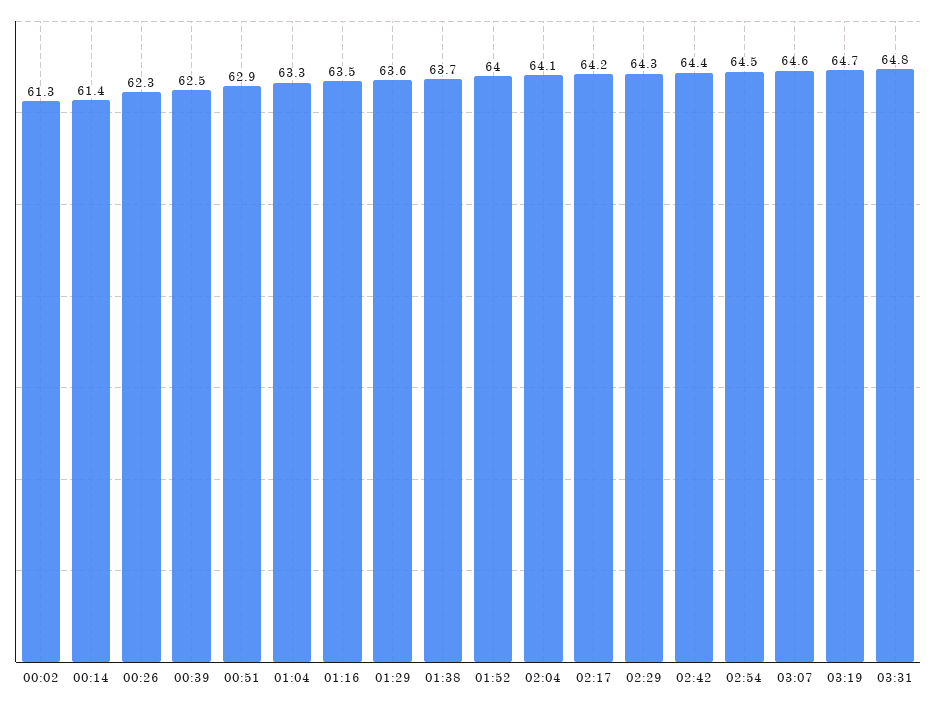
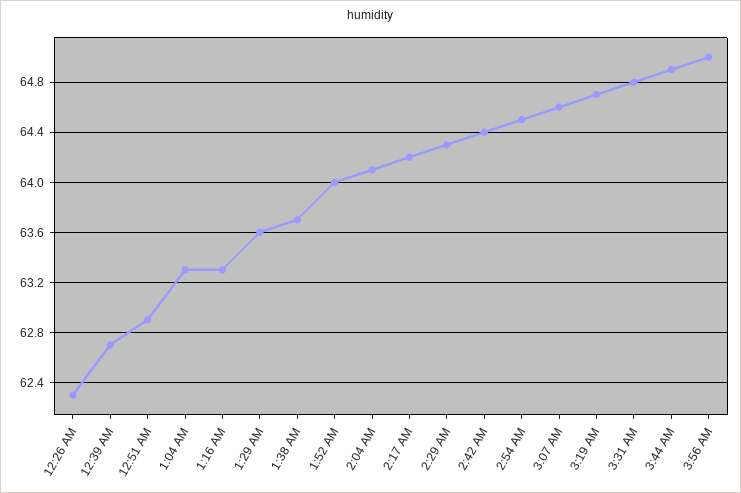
00:02: 61.3 -> none
00:14: 61.4 -> none
00:39: 62.5 -> 62.7
01:16: 63.5 -> 63.3
3:44 AM: none -> 64.9
3:56 AM: none -> 65

